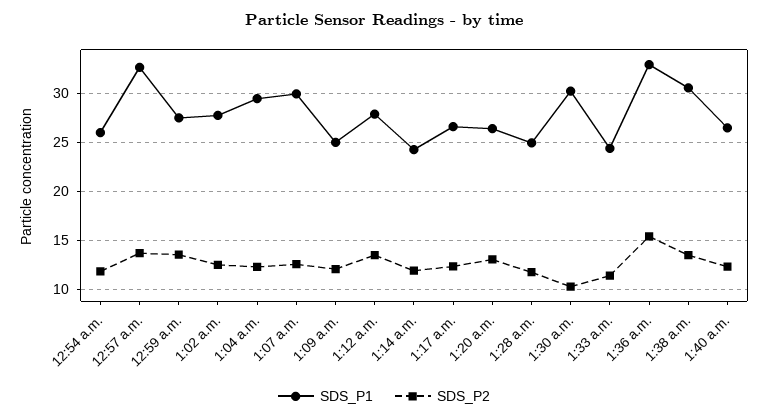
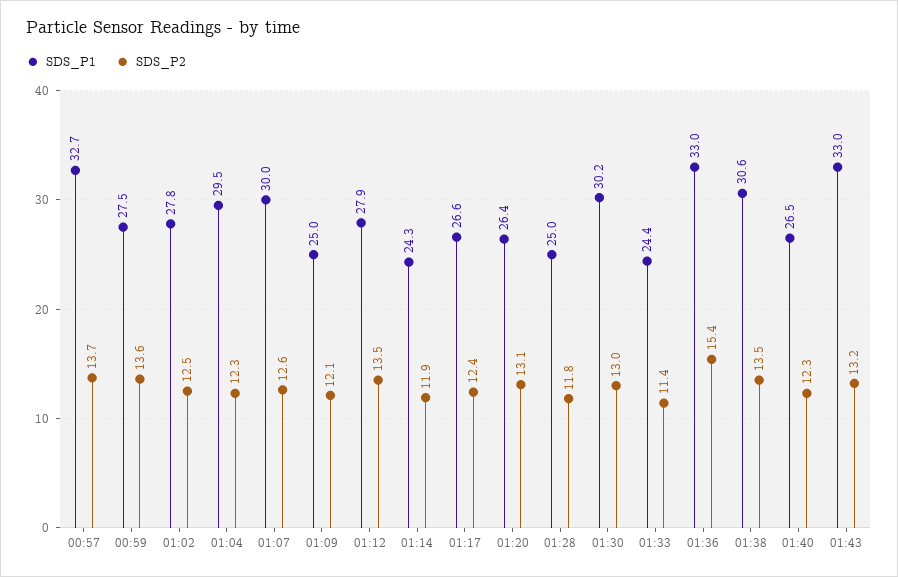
SDS_P1, 12:54 a.m.: 26 -> none
SDS_P2, 12:54 a.m.: 12 -> none
SDS_P2, 1:30 a.m.: 10 -> 13
SDS_P1, 01:43: none -> 33
SDS_P2, 01:43: none -> 13.2

